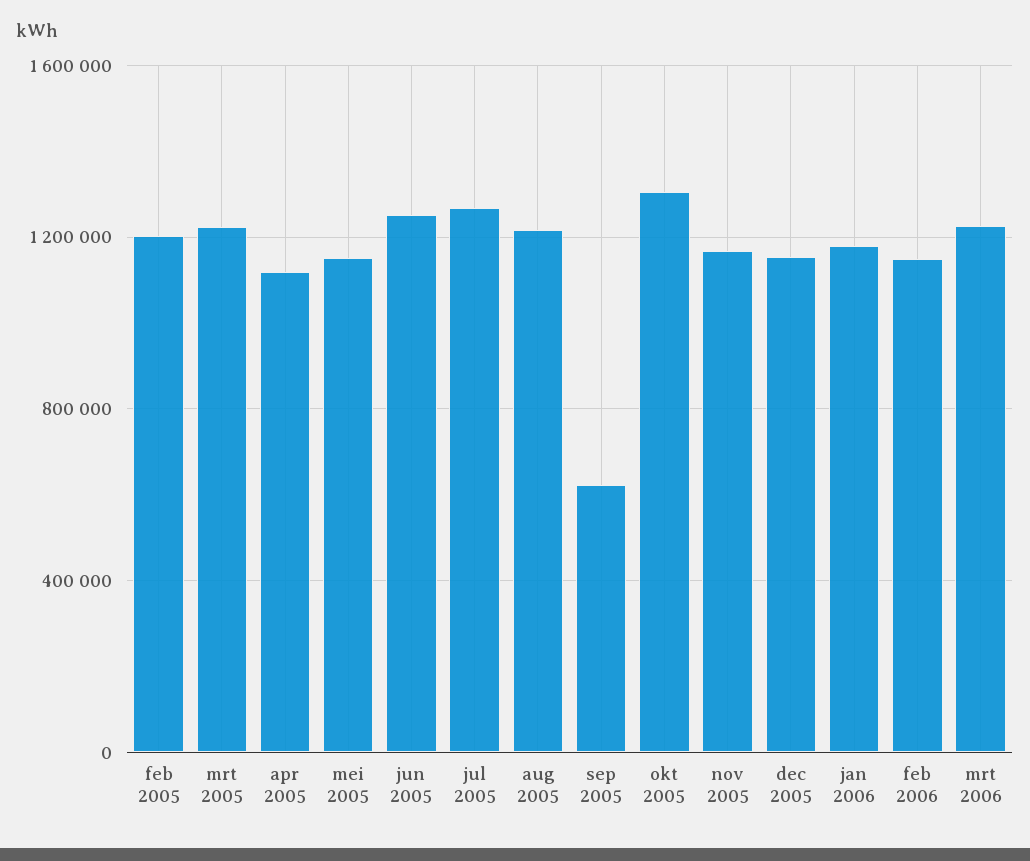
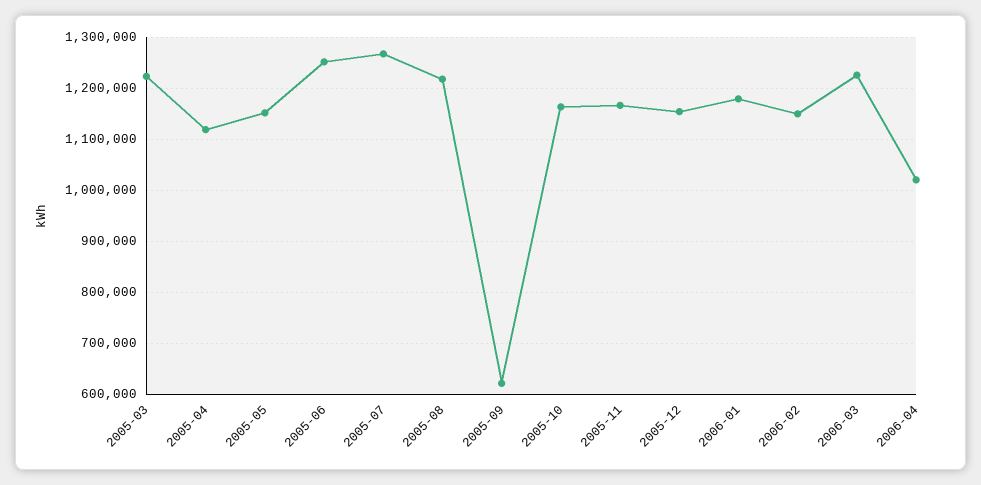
feb 2005: 1200000 -> none
okt 2005: 1300000 -> 1160000
2006-04: none -> 1020000

